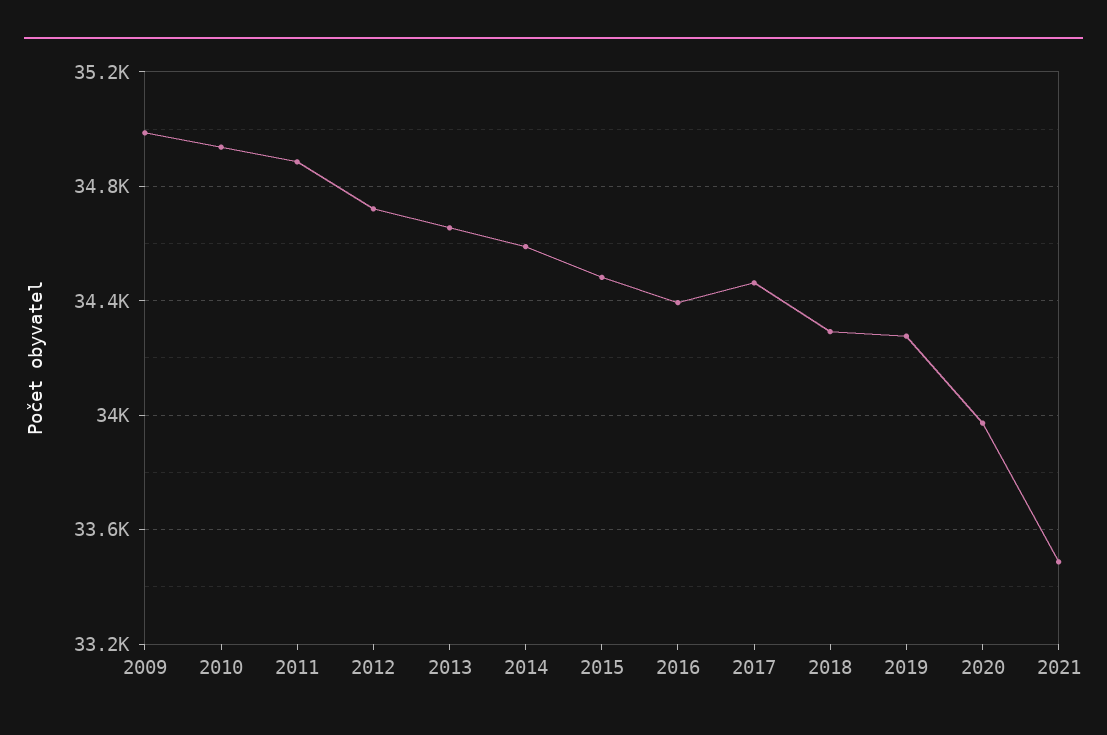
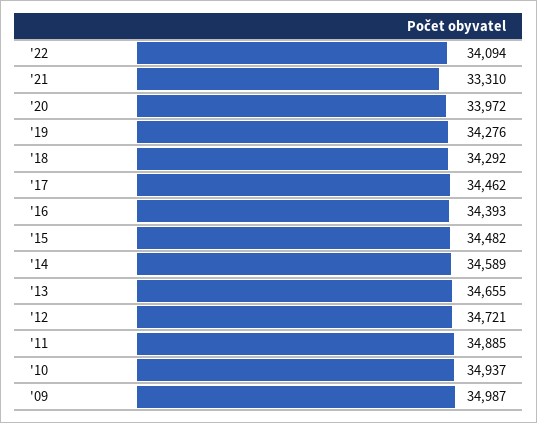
2021: 33500 -> 33310
'22: none -> 34094

